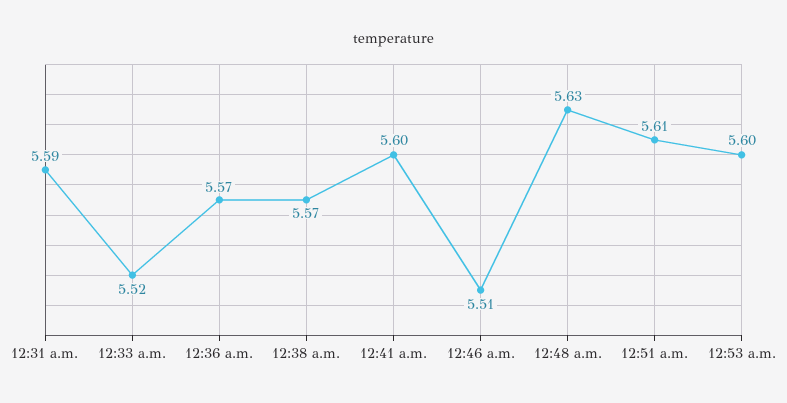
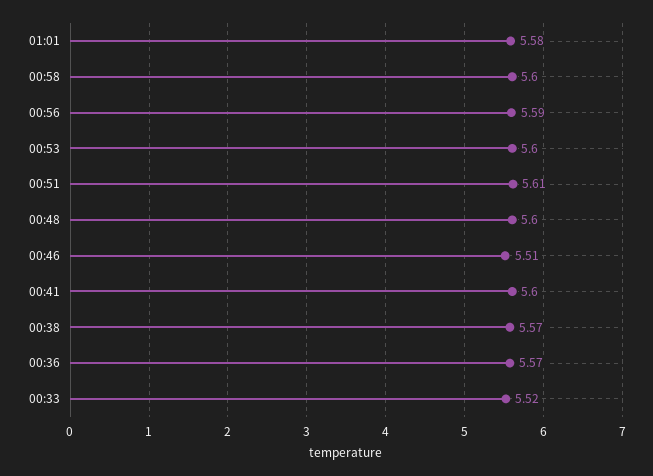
12:31 a.m.: 5.59 -> none
12:48 a.m.: 5.63 -> 5.6
01:01: none -> 5.58
00:58: none -> 5.6
00:56: none -> 5.59

